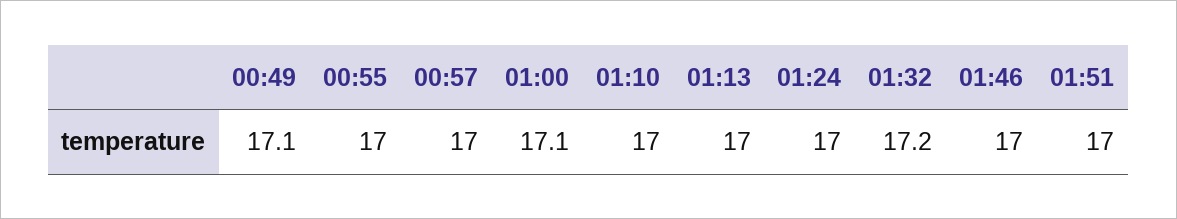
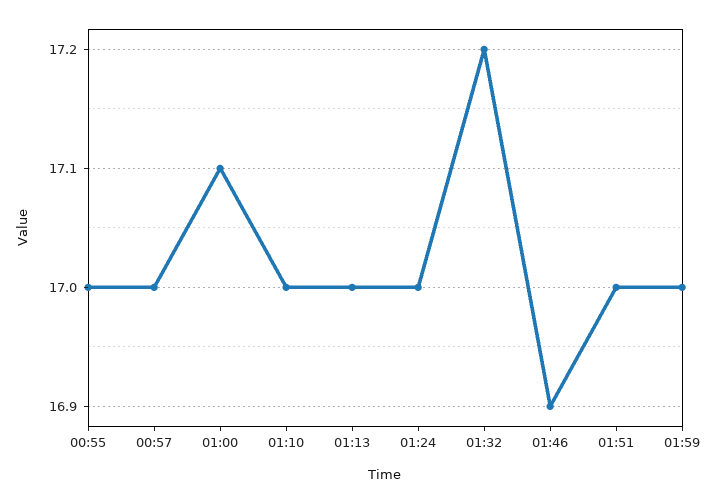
00:49: 17.1 -> none
01:46: 17 -> 16.9
01:59: none -> 17

